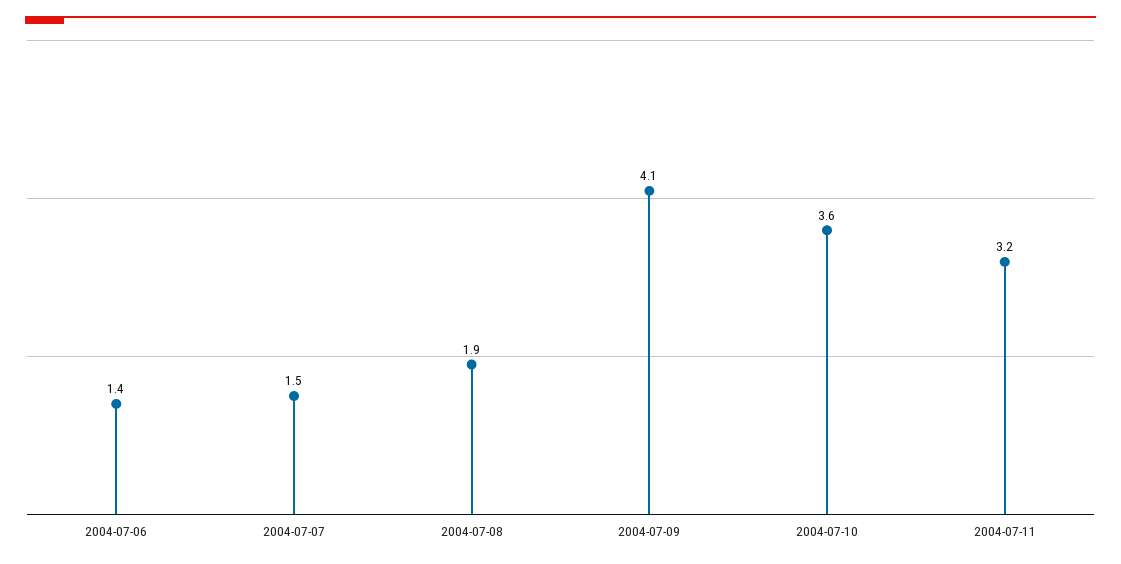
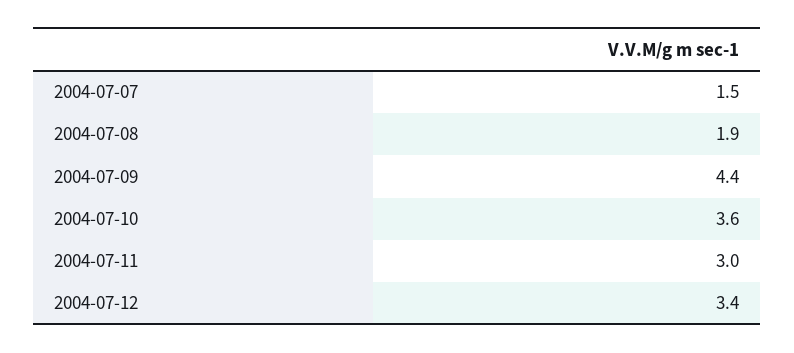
2004-07-06: 1.4 -> none
2004-07-09: 4.1 -> 4.4
2004-07-11: 3.2 -> 3
2004-07-12: none -> 3.4

